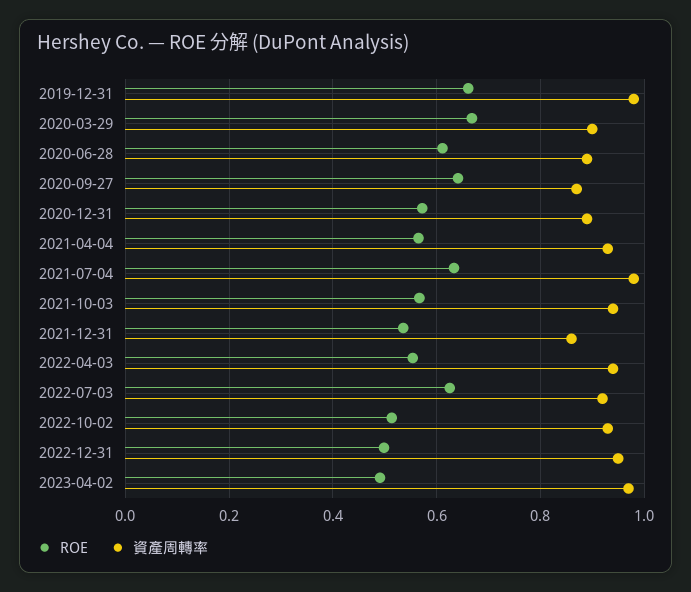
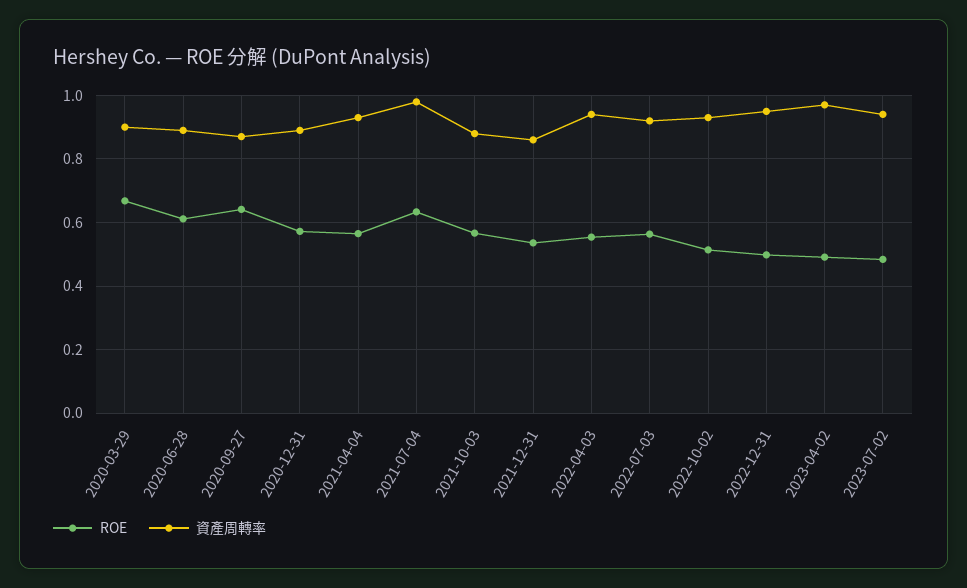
ROE, 2019-12-31: 0.66 -> none
資產周轉率, 2019-12-31: 0.98 -> none
資產周轉率, 2021-10-03: 0.94 -> 0.88
ROE, 2022-07-03: 0.62 -> 0.56
ROE, 2023-07-02: none -> 0.48
資產周轉率, 2023-07-02: none -> 0.94

